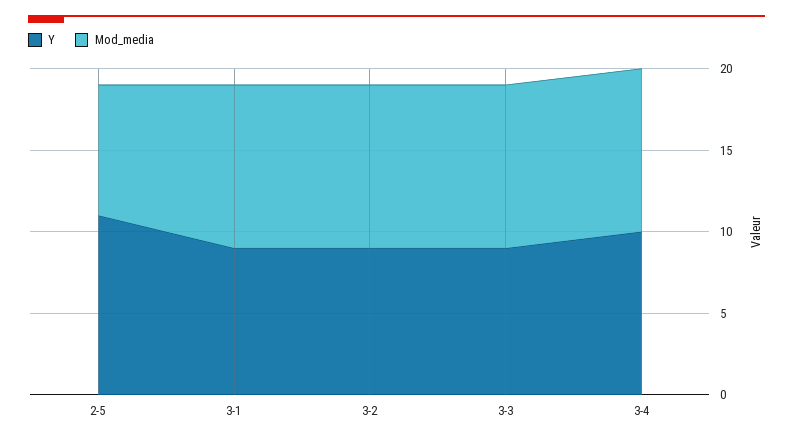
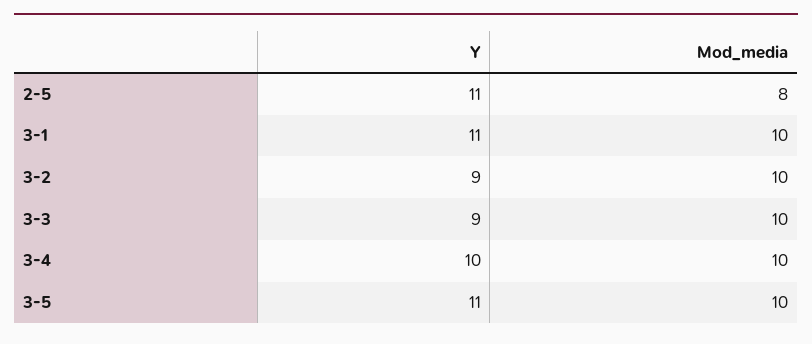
Y, 3-1: 9 -> 11
Y, 3-5: none -> 11
Mod_media, 3-5: none -> 10

